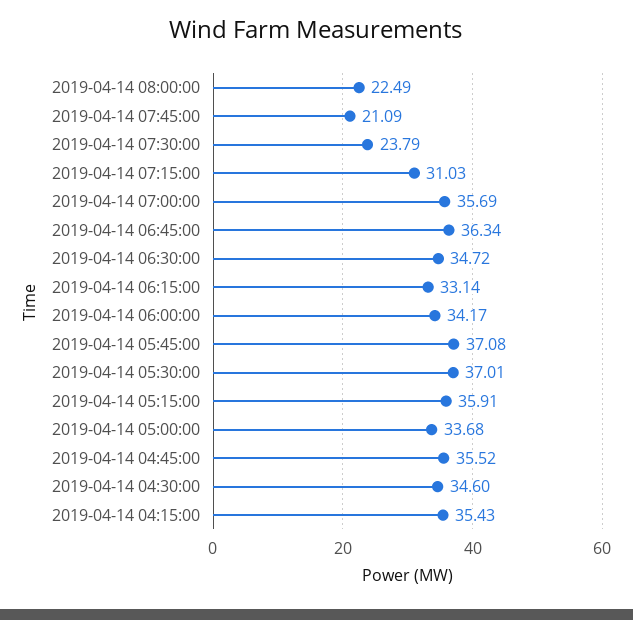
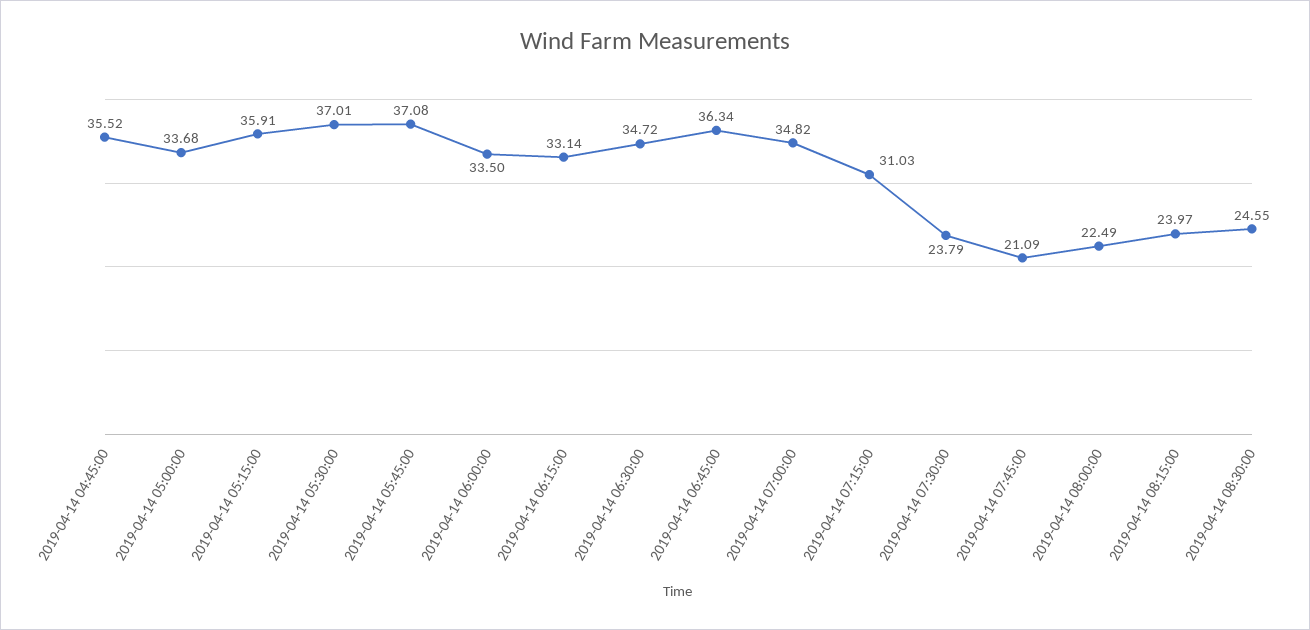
2019-04-14 07:00:00: 35.69 -> 34.82
2019-04-14 06:00:00: 34.17 -> 33.5
2019-04-14 04:30:00: 34.6 -> none
2019-04-14 04:15:00: 35.43 -> none
2019-04-14 08:15:00: none -> 23.97
2019-04-14 08:30:00: none -> 24.55

